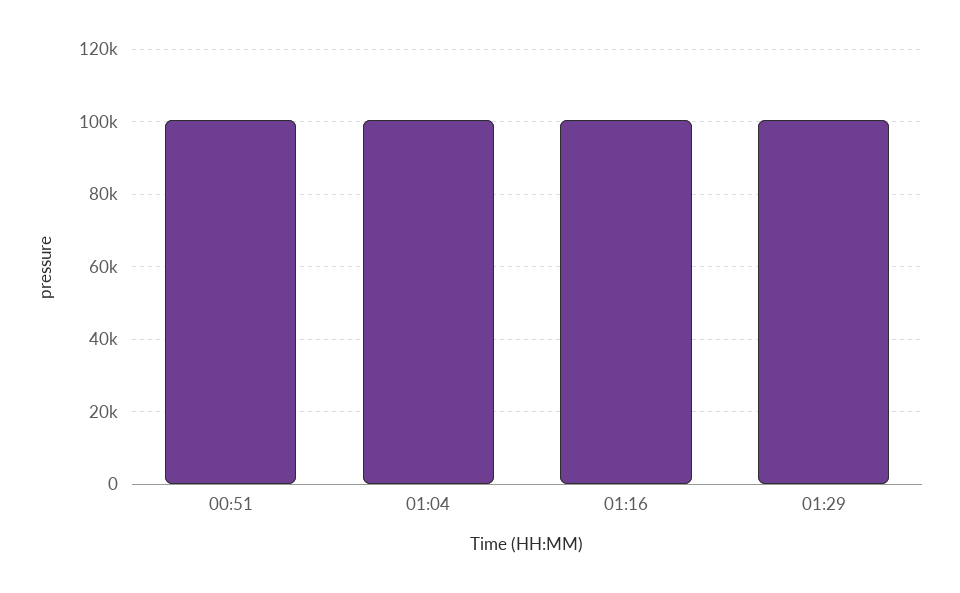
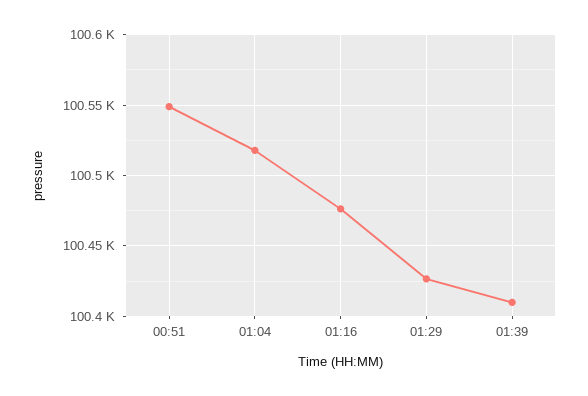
01:39: none -> 100410

